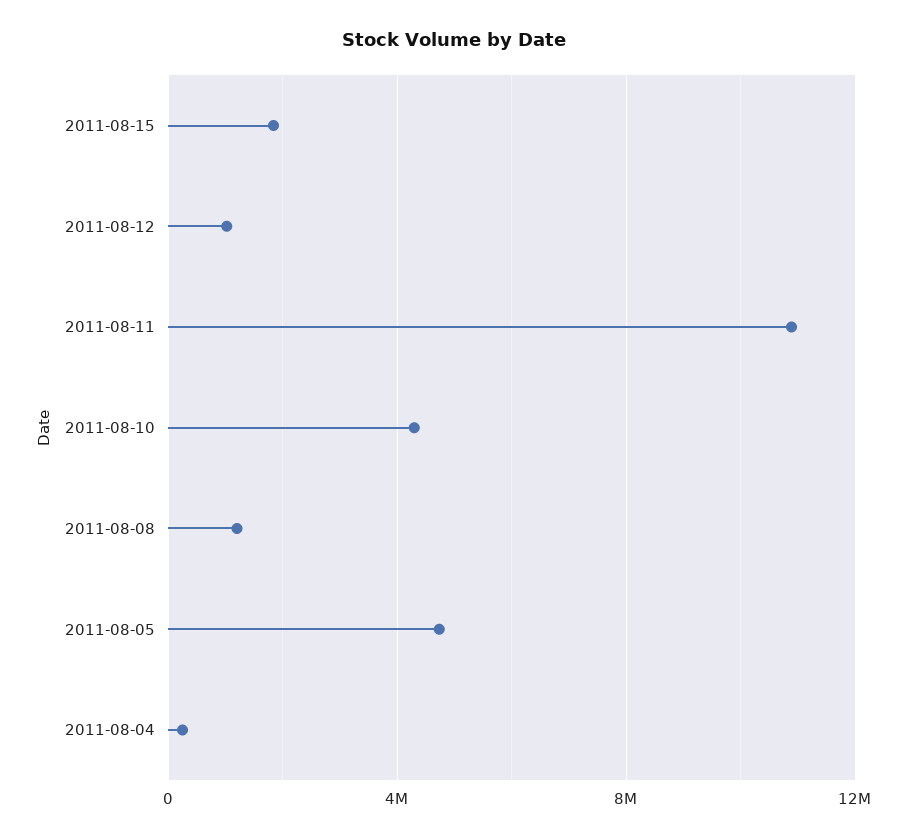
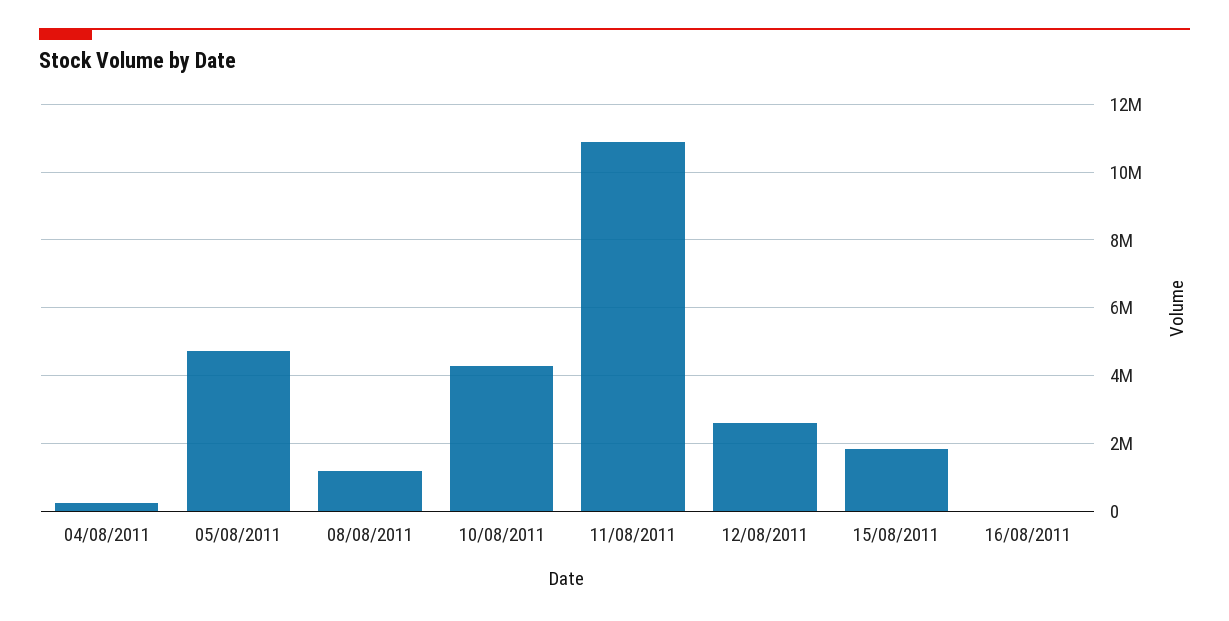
2011-08-12: 1000000 -> 2600000
16/08/2011: none -> 0

